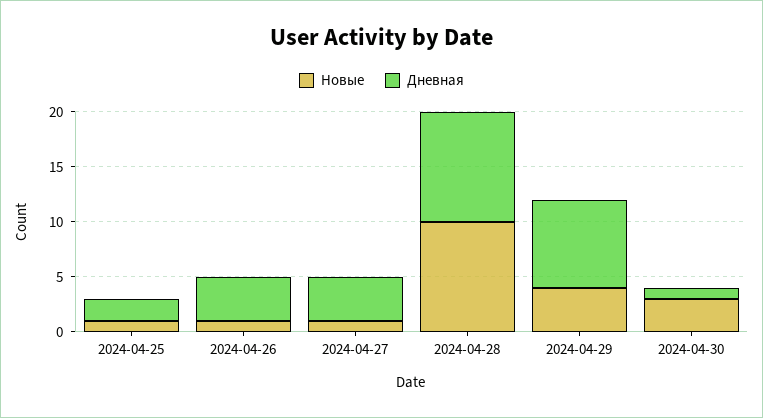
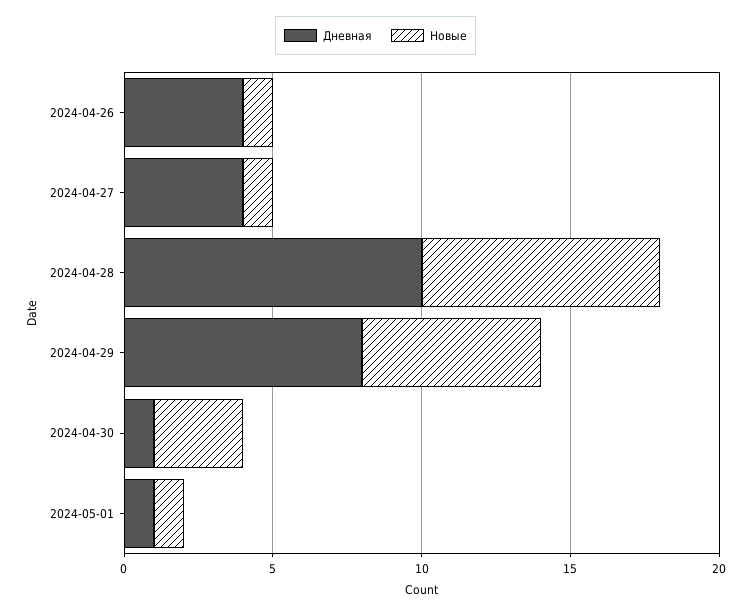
Новые, 2024-04-25: 1 -> none
Дневная, 2024-04-25: 2 -> none
Новые, 2024-04-28: 10 -> 8
Новые, 2024-04-29: 4 -> 6
Дневная, 2024-05-01: none -> 1
Новые, 2024-05-01: none -> 1

